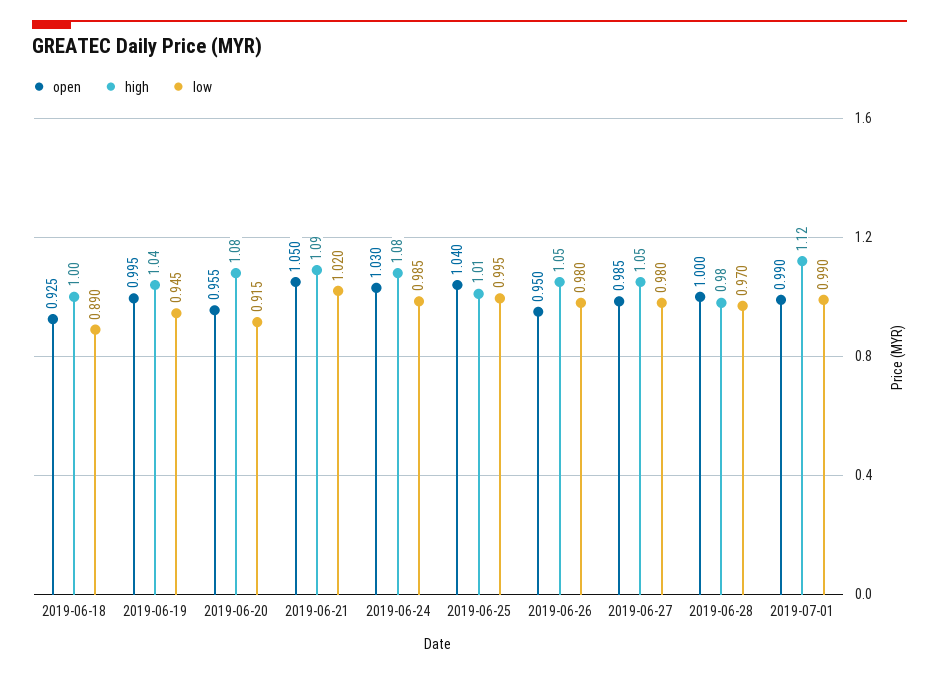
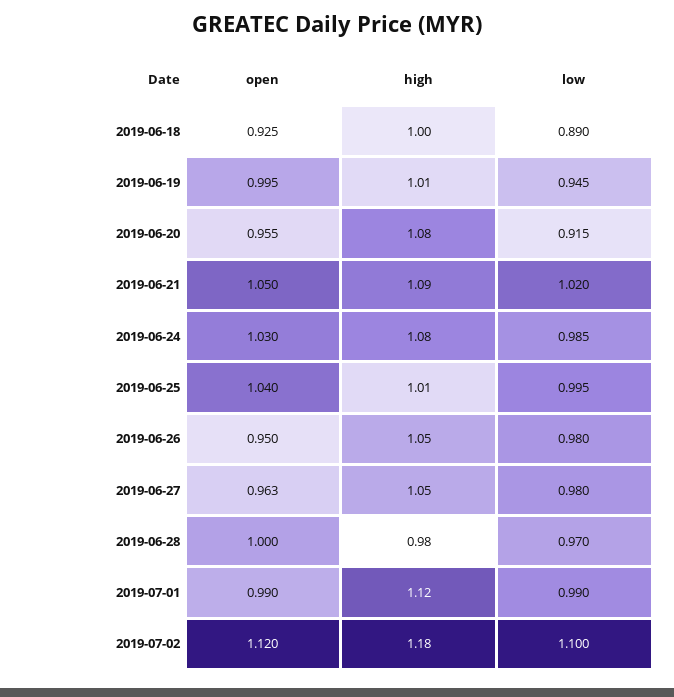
high, 2019-06-19: 1.04 -> 1.01
open, 2019-06-27: 0.985 -> 0.963
open, 2019-07-02: none -> 1.12
high, 2019-07-02: none -> 1.18
low, 2019-07-02: none -> 1.1

